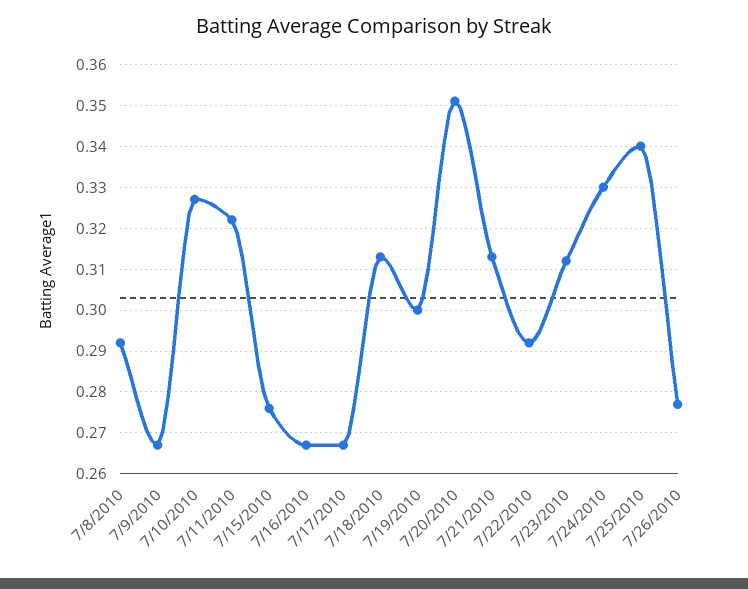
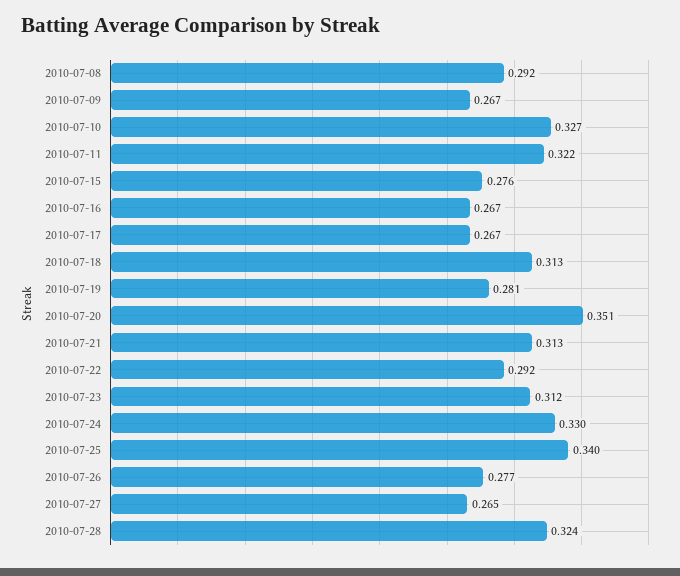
7/19/2010: 0.3 -> 0.281
2010-07-27: none -> 0.265
2010-07-28: none -> 0.324

